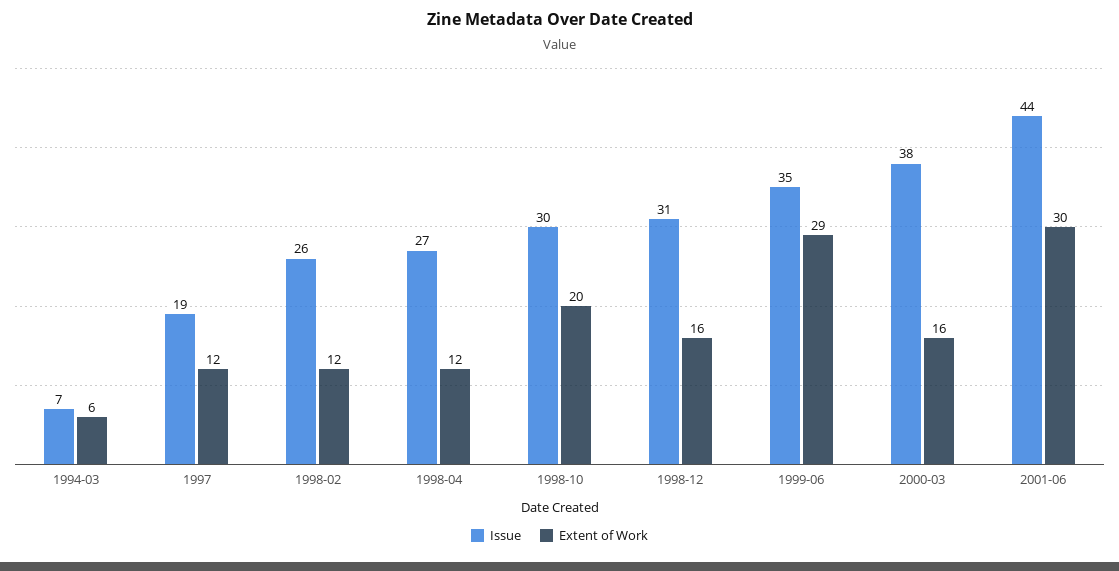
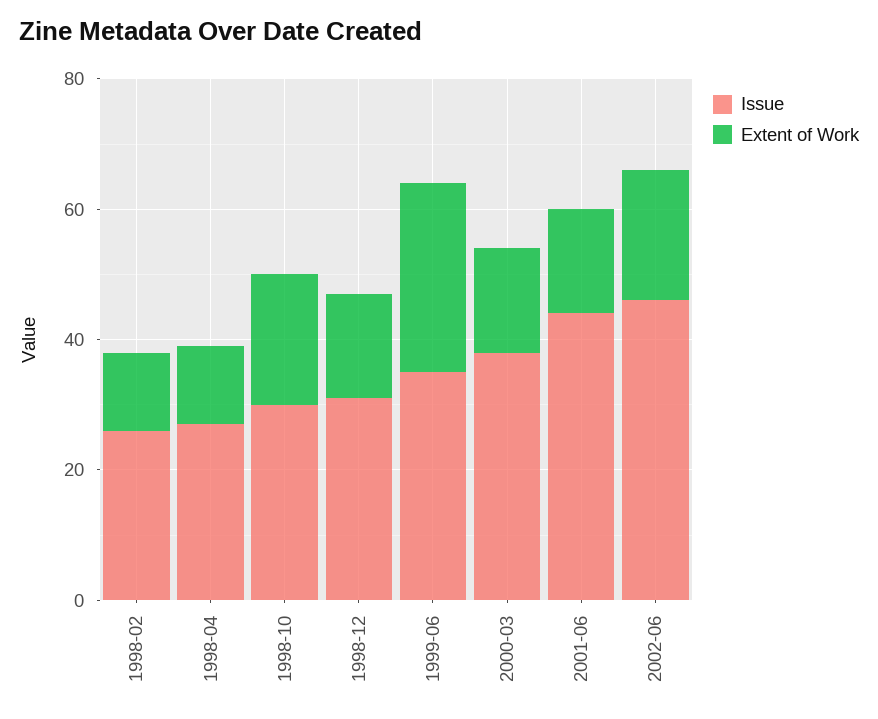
Issue, 1994-03: 7 -> none
Extent of Work, 1994-03: 6 -> none
Issue, 1997: 19 -> none
Extent of Work, 1997: 12 -> none
Extent of Work, 2001-06: 30 -> 15
Issue, 2002-06: none -> 45
Extent of Work, 2002-06: none -> 20

